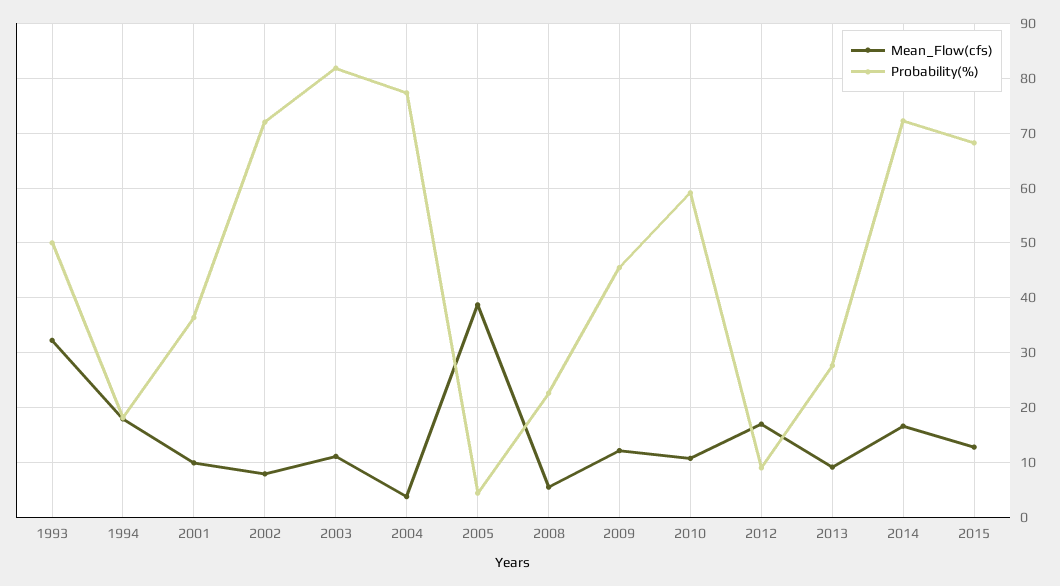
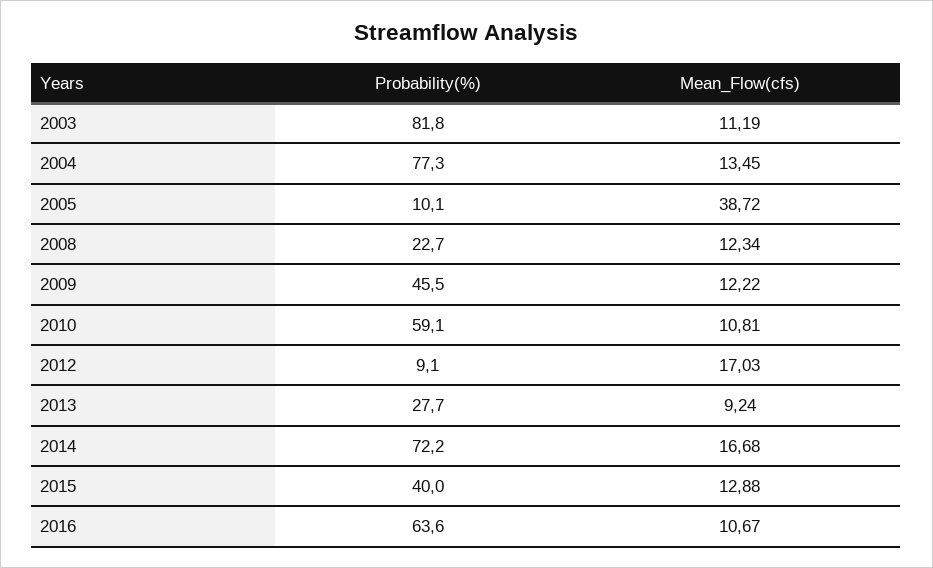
Mean_Flow(cfs), 1993: 32 -> none
Probability(%), 1993: 50 -> none
Mean_Flow(cfs), 1994: 18 -> none
Probability(%), 1994: 18 -> none
Mean_Flow(cfs), 2001: 10 -> none
Probability(%), 2001: 36 -> none
Mean_Flow(cfs), 2002: 8 -> none
Probability(%), 2002: 72 -> none
Mean_Flow(cfs), 2004: 4 -> 13.45
Probability(%), 2005: 4 -> 10.1
Mean_Flow(cfs), 2008: 6 -> 12.34
Probability(%), 2015: 68 -> 40
Probability(%), 2016: none -> 63.6
Mean_Flow(cfs), 2016: none -> 10.67

